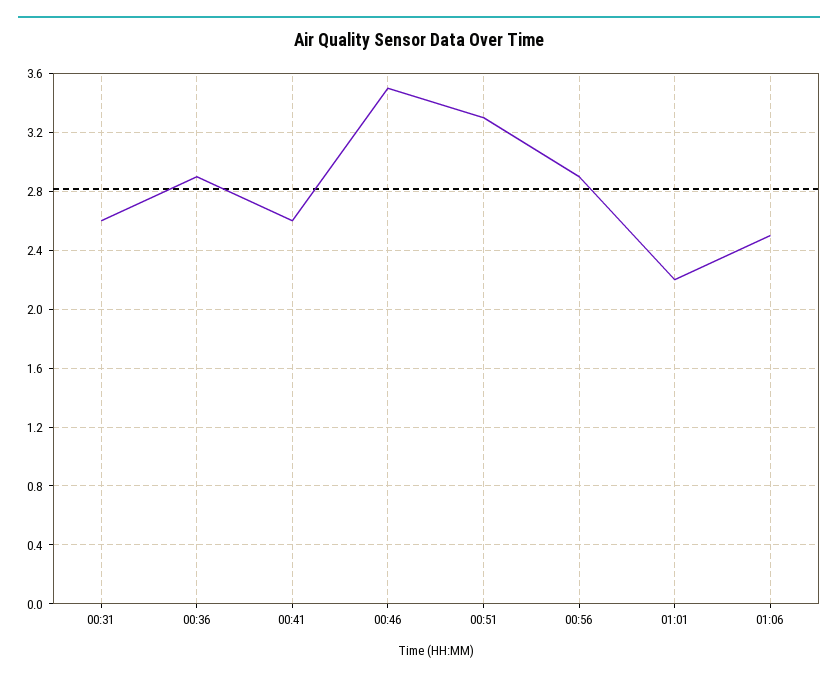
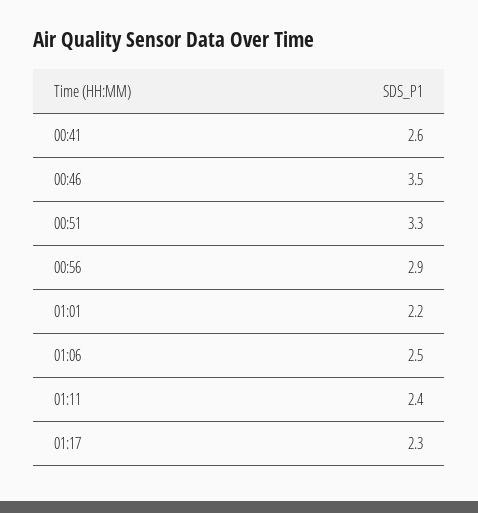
00:31: 2.6 -> none
00:36: 2.9 -> none
01:11: none -> 2.4
01:17: none -> 2.3

